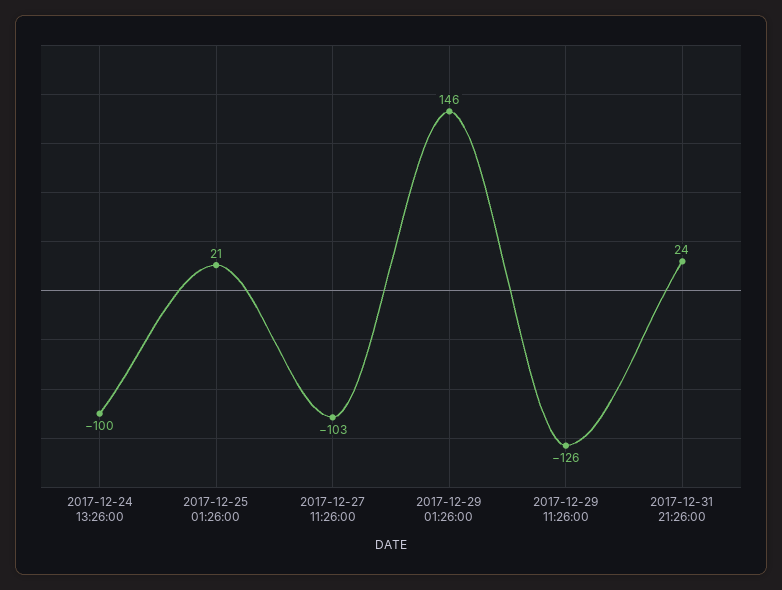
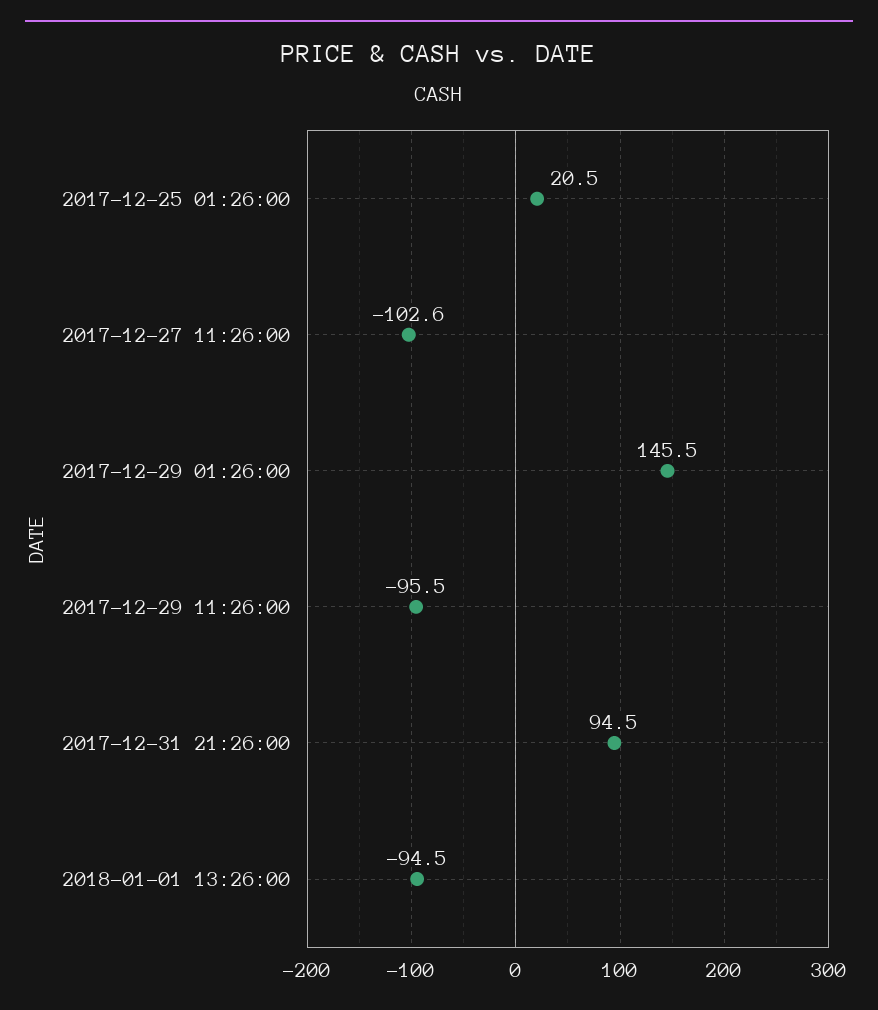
2017-12-24 13:26:00: -100 -> none
2017-12-29 11:26:00: -126 -> -95.5
2017-12-31 21:26:00: 24 -> 94.5
2018-01-01 13:26:00: none -> -94.5

